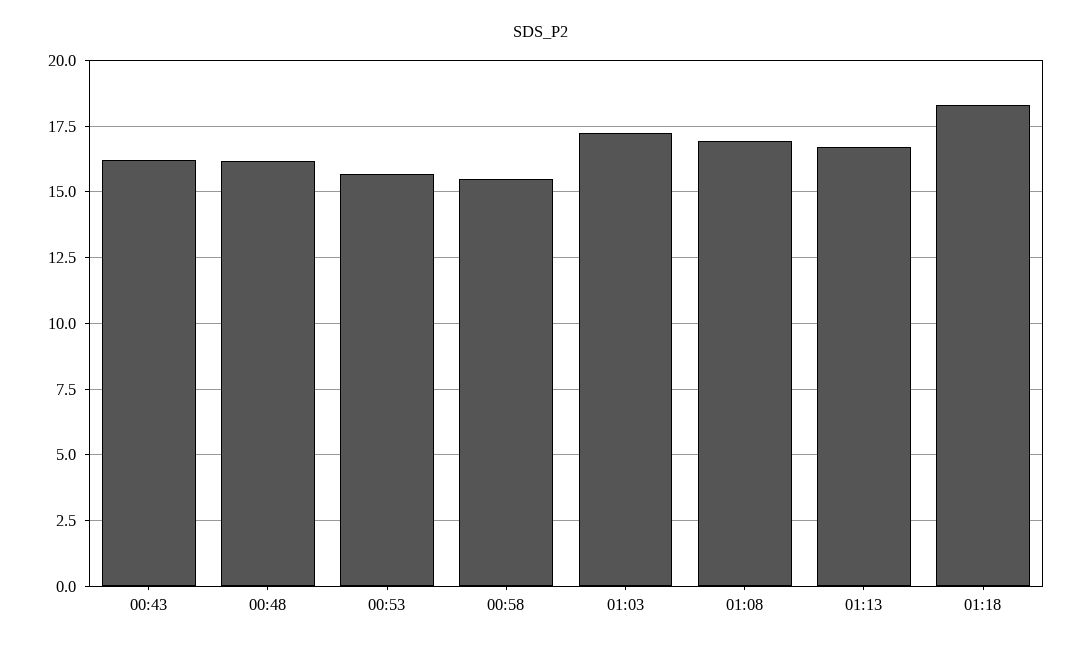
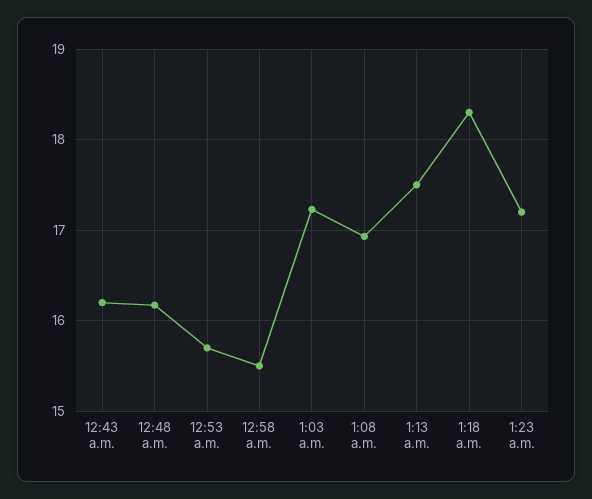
01:13: 16.75 -> 17.5
1:23 a.m.: none -> 17.2

